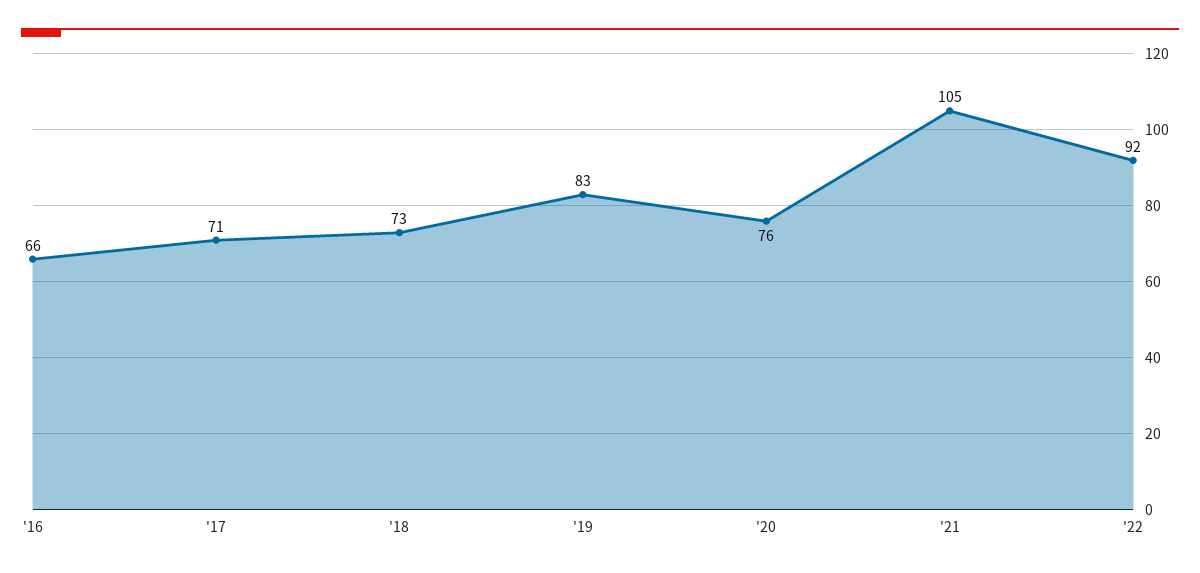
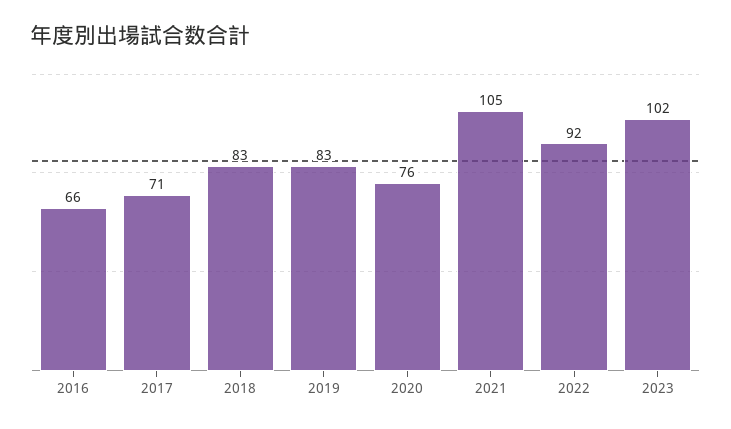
'18: 73 -> 83
2023: none -> 102

